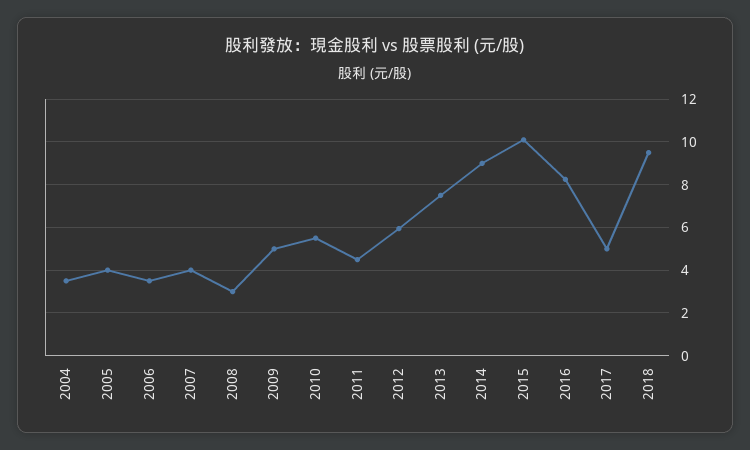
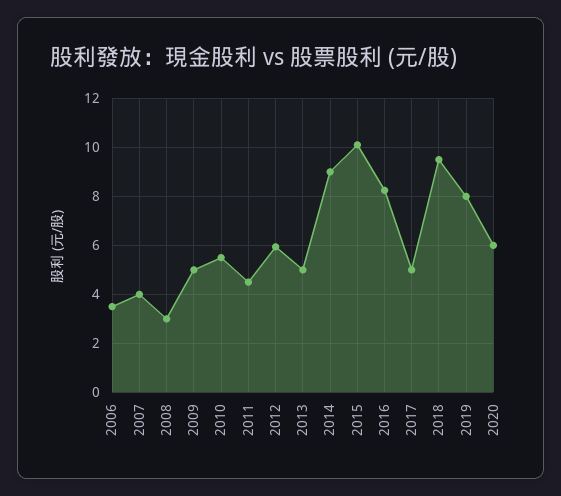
2004: 3.5 -> none
2005: 4 -> none
2013: 7.5 -> 5
2019: none -> 8
2020: none -> 6

